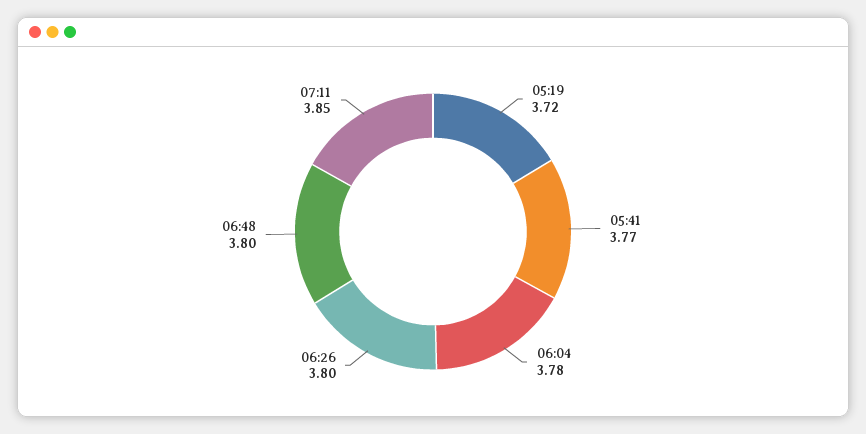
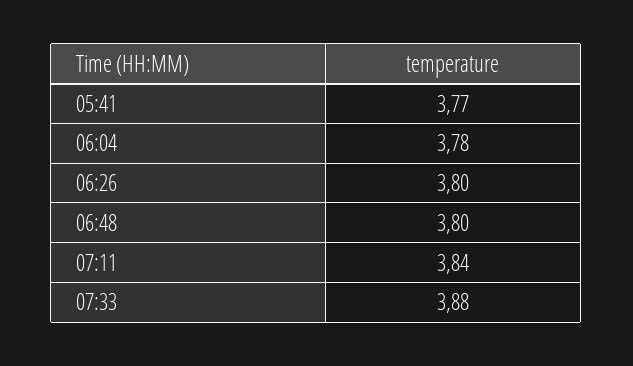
05:19: 3.72 -> none
07:11: 3.85 -> 3.84
07:33: none -> 3.88

